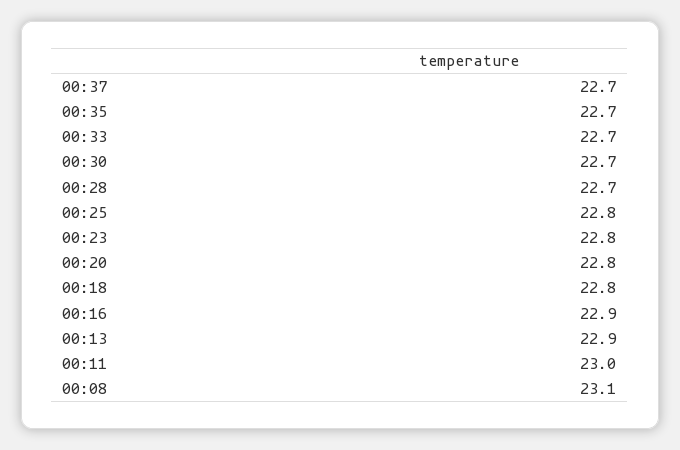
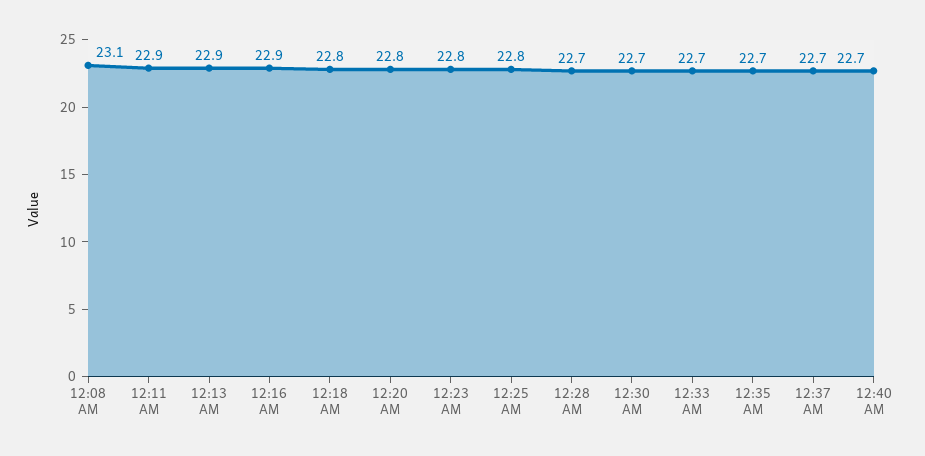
00:11: 23 -> 22.9
12:40 AM: none -> 22.7

